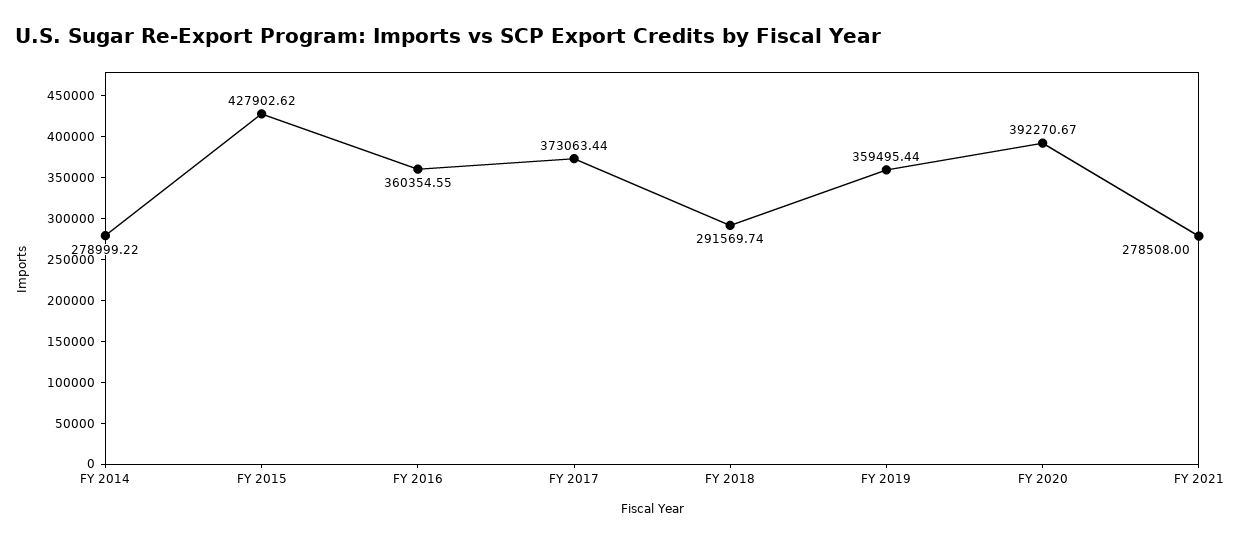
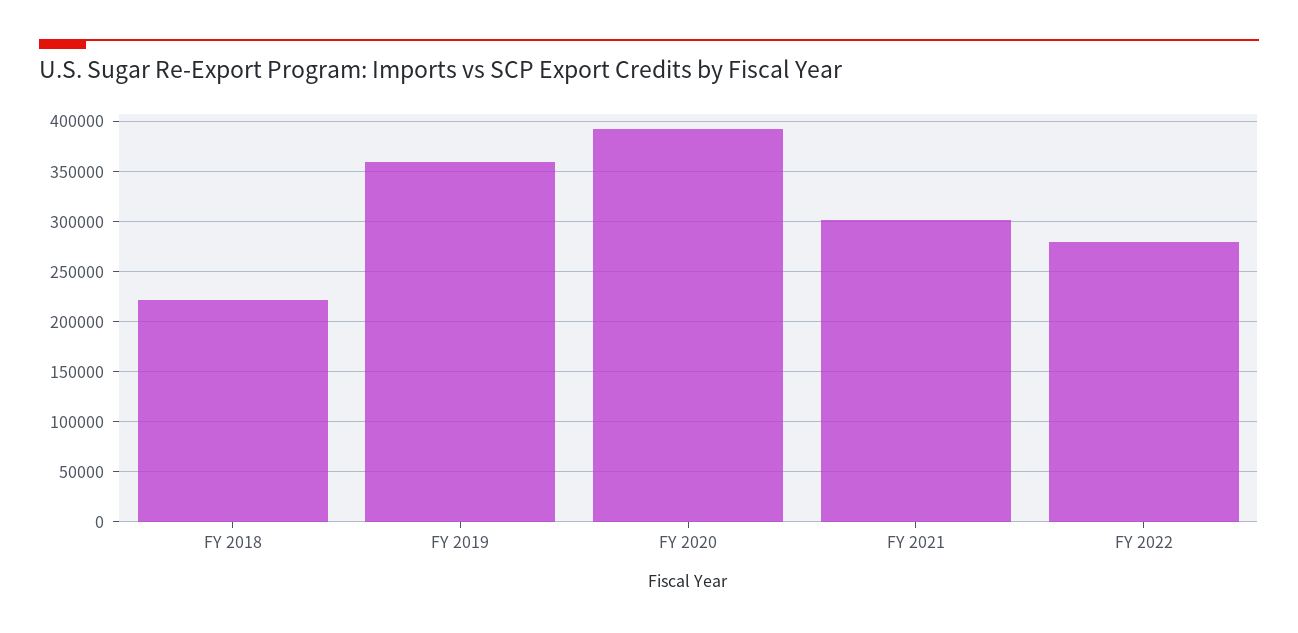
FY 2014: 278999.22 -> none
FY 2015: 427902.62 -> none
FY 2016: 360354.55 -> none
FY 2017: 373063.44 -> none
FY 2018: 291569.74 -> 220000
FY 2021: 278508 -> 300000
FY 2022: none -> 280000

